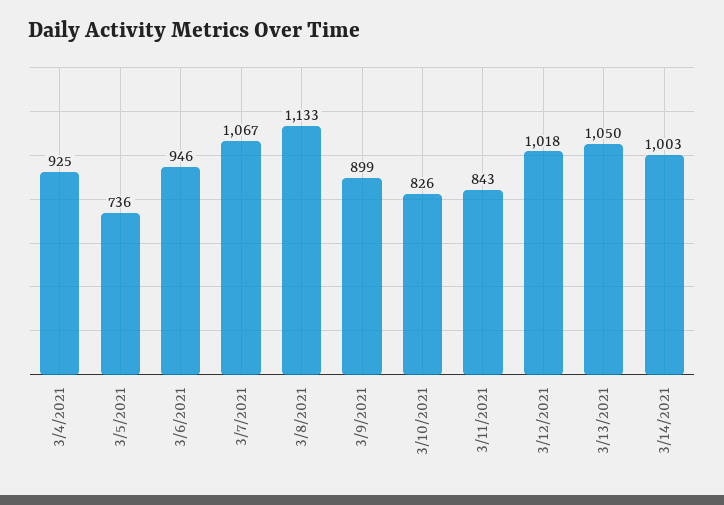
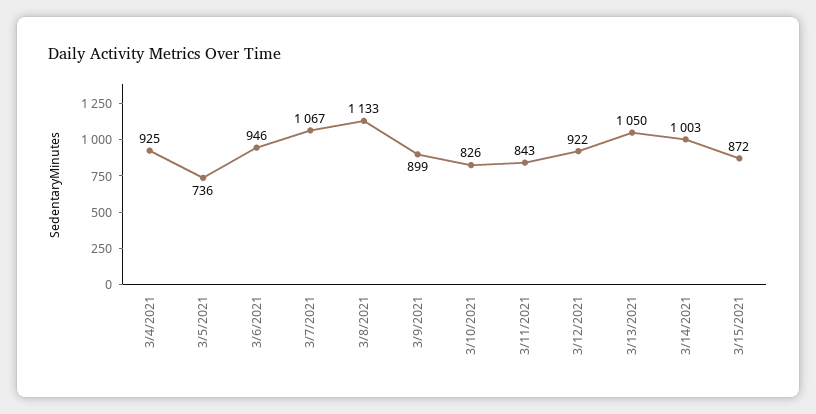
3/12/2021: 1018 -> 922
3/15/2021: none -> 872

